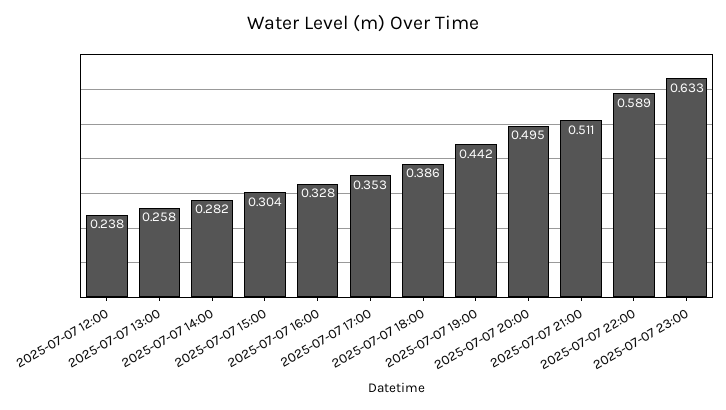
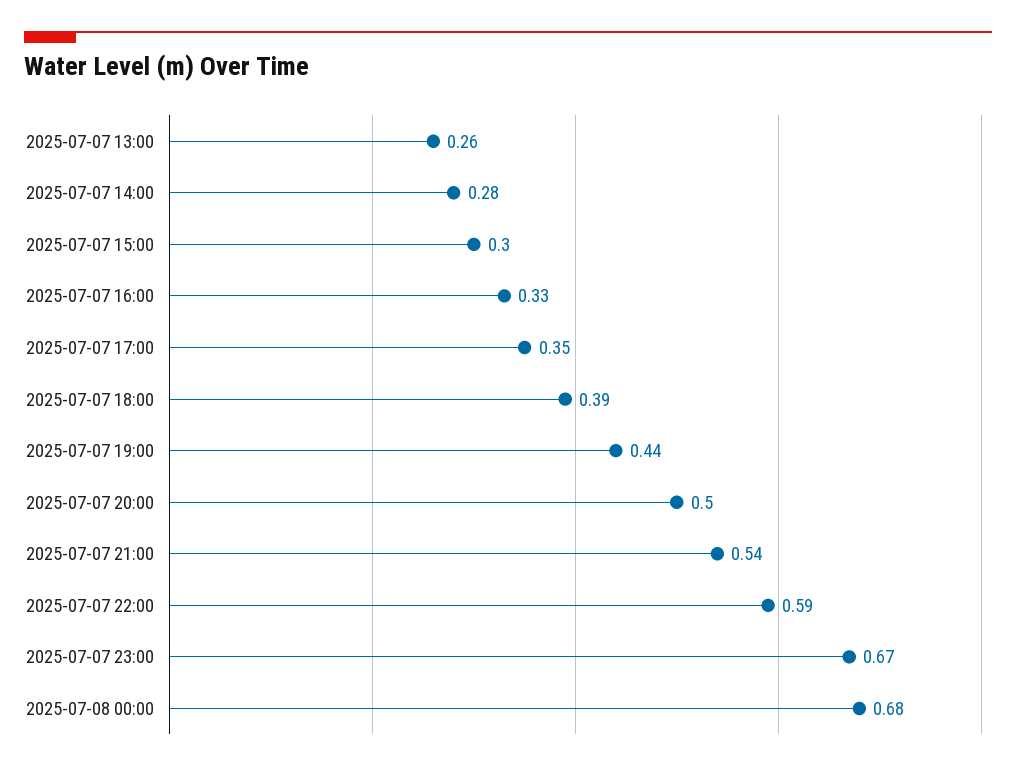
2025-07-07 12:00: 0.238 -> none
2025-07-07 21:00: 0.511 -> 0.54
2025-07-07 23:00: 0.633 -> 0.67
2025-07-08 00:00: none -> 0.68

